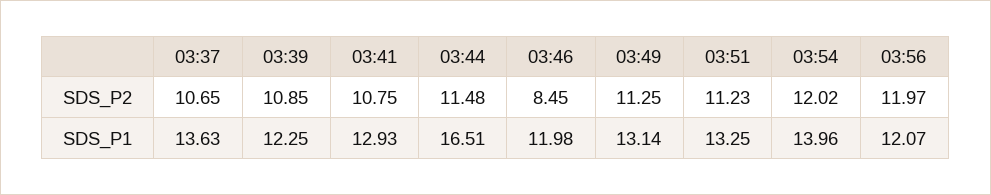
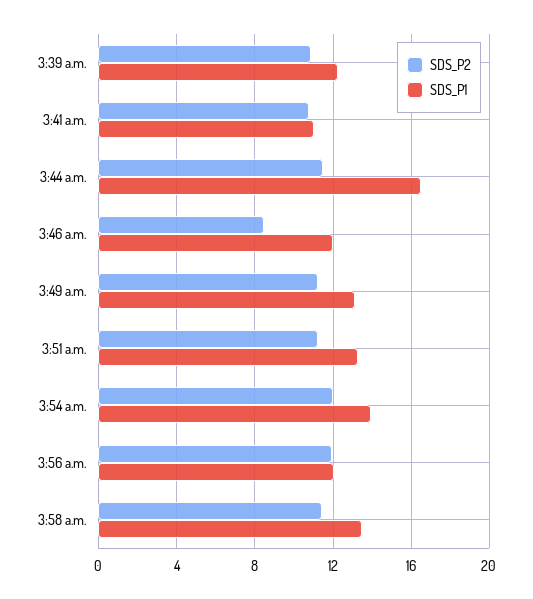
SDS_P2, 03:37: 10.65 -> none
SDS_P1, 03:37: 13.63 -> none
SDS_P1, 03:41: 12.93 -> 11
SDS_P2, 3:58 a.m.: none -> 11.5
SDS_P1, 3:58 a.m.: none -> 13.5

